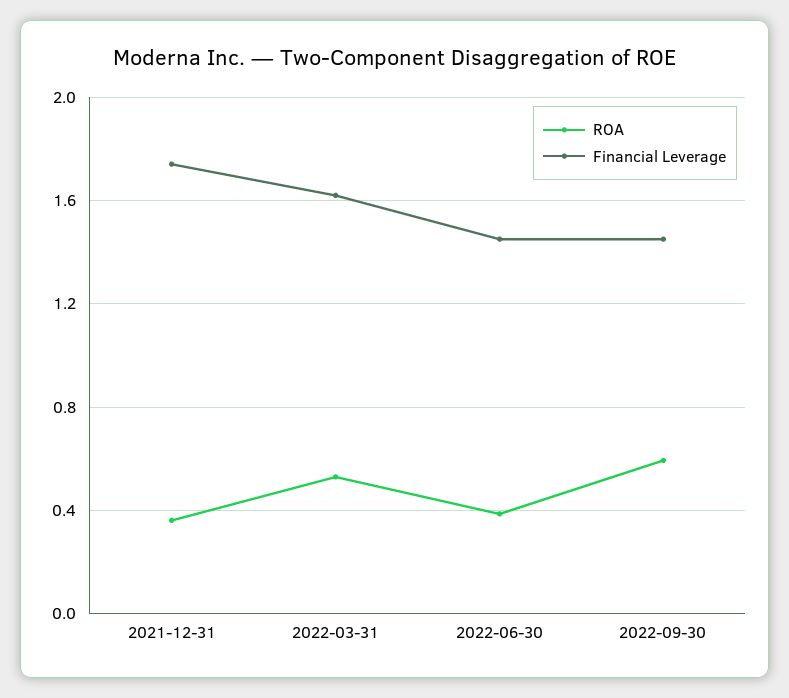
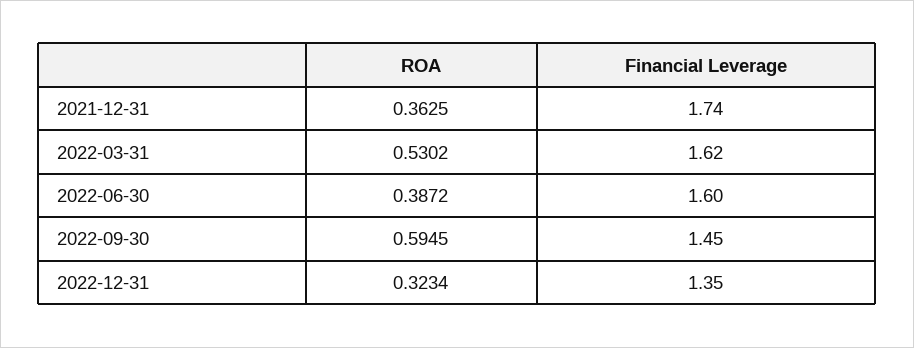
Financial Leverage, 2022-06-30: 1.45 -> 1.6
ROA, 2022-12-31: none -> 0.3234
Financial Leverage, 2022-12-31: none -> 1.35

